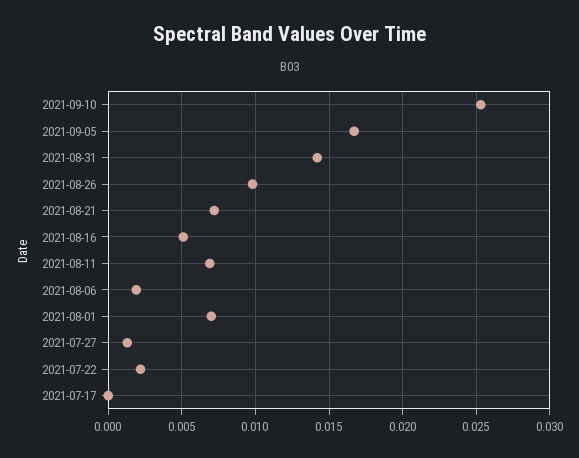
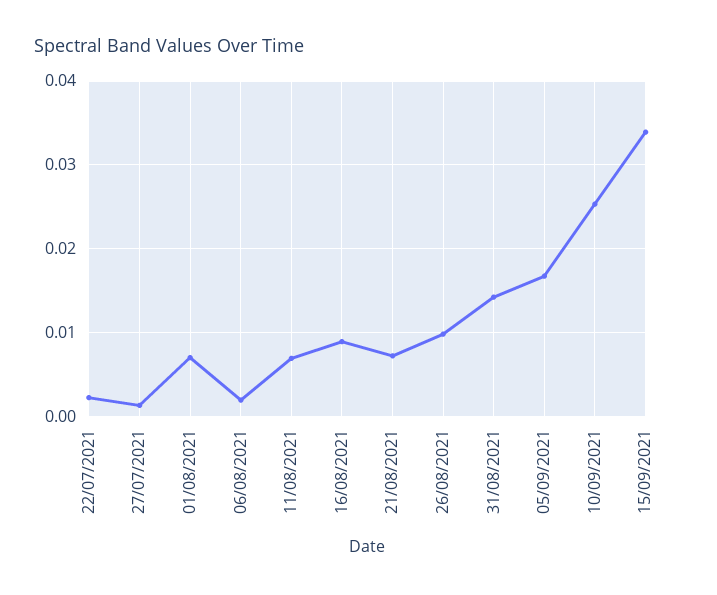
2021-08-16: 0.005 -> 0.009
2021-07-17: 0 -> none
15/09/2021: none -> 0.034

